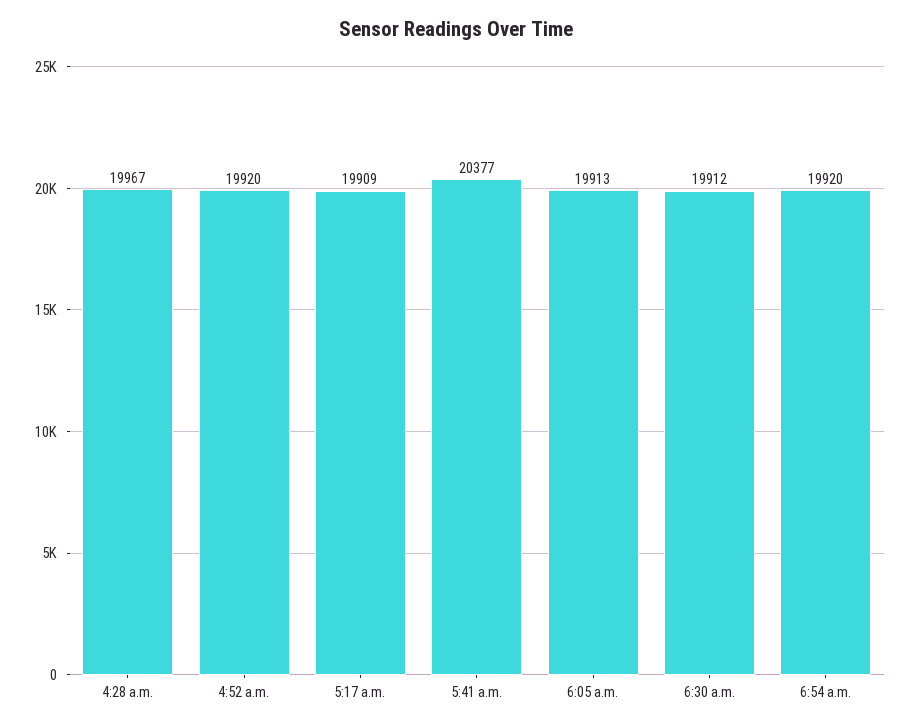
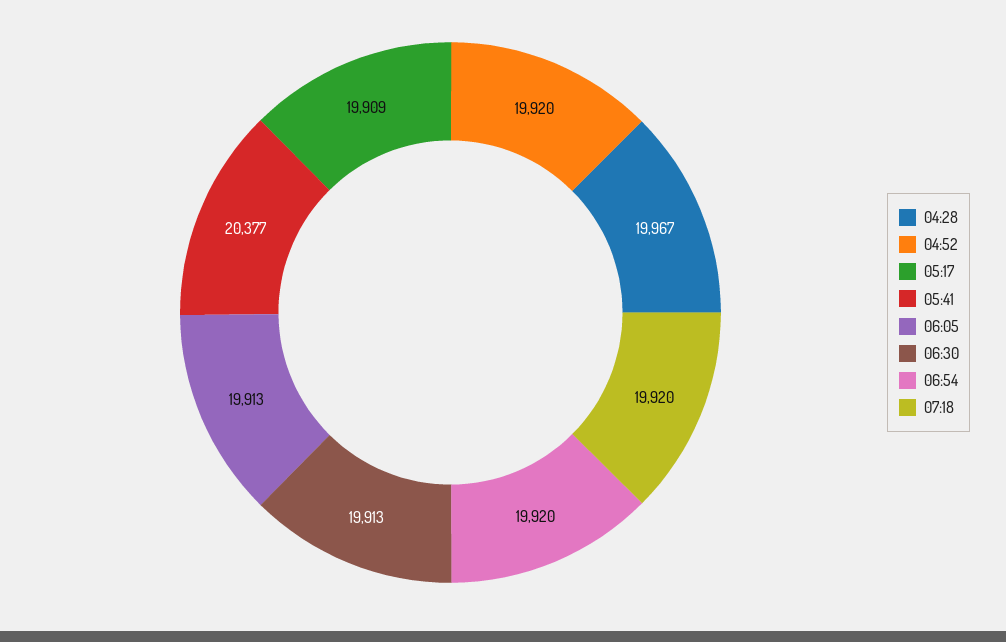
6:30 a.m.: 19912 -> 19913
07:18: none -> 19920

